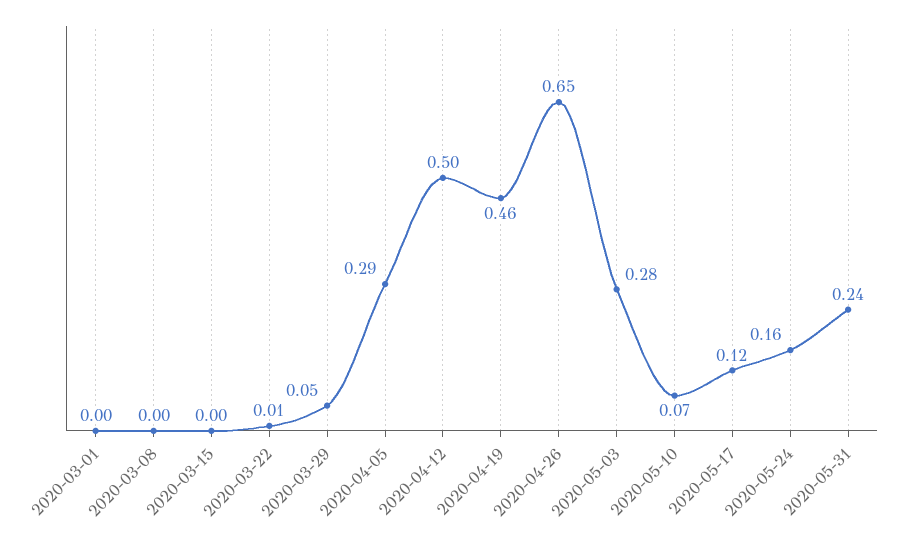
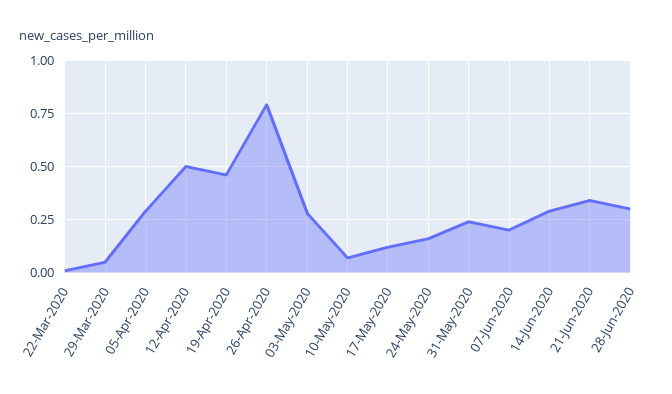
2020-03-01: 0 -> none
2020-03-08: 0 -> none
2020-03-15: 0 -> none
2020-04-26: 0.65 -> 0.8
07-Jun-2020: none -> 0.2
14-Jun-2020: none -> 0.3
21-Jun-2020: none -> 0.35
28-Jun-2020: none -> 0.3

